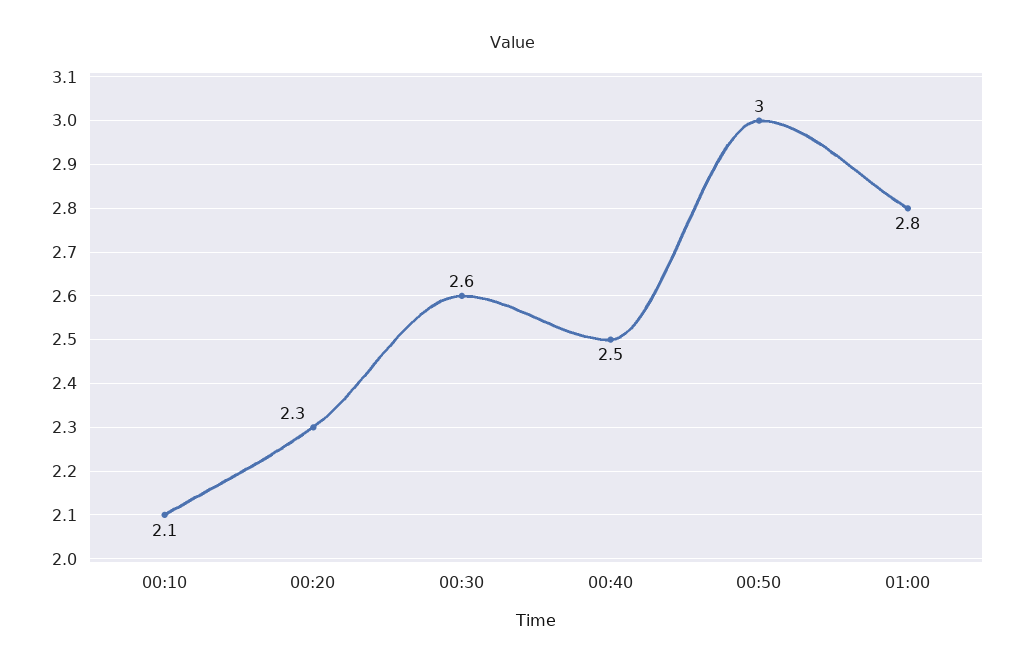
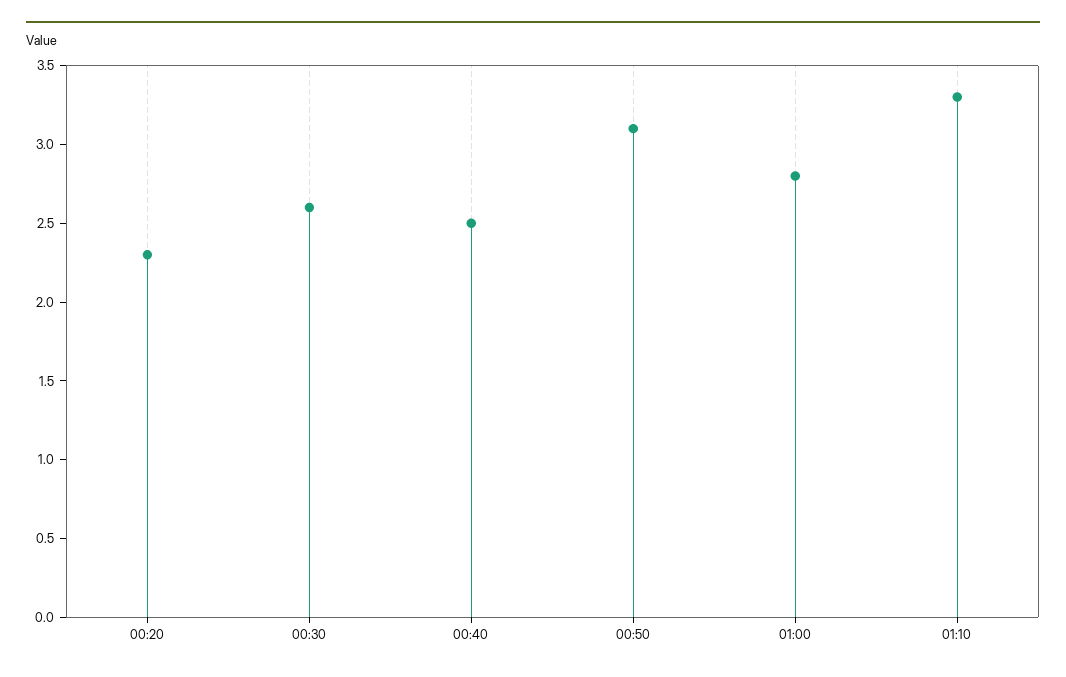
00:10: 2.1 -> none
00:50: 3 -> 3.1
01:10: none -> 3.3

